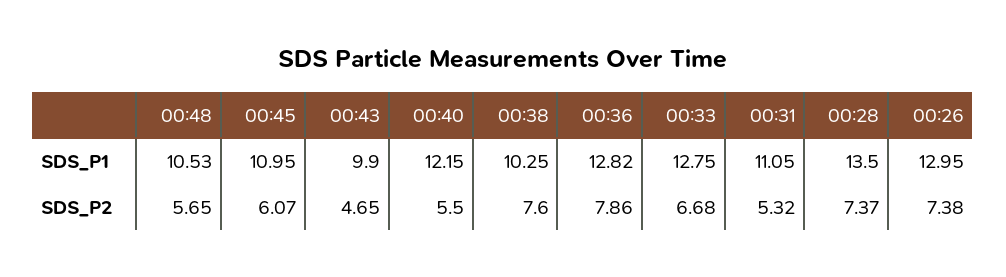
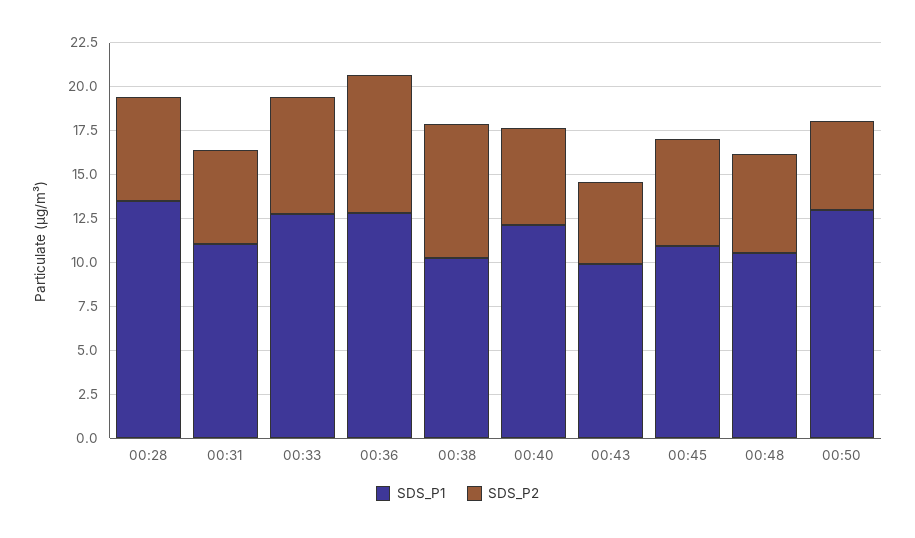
SDS_P1, 00:26: 12.95 -> none
SDS_P2, 00:28: 7.37 -> 6
SDS_P2, 00:26: 7.38 -> none
SDS_P1, 00:50: none -> 13
SDS_P2, 00:50: none -> 5

